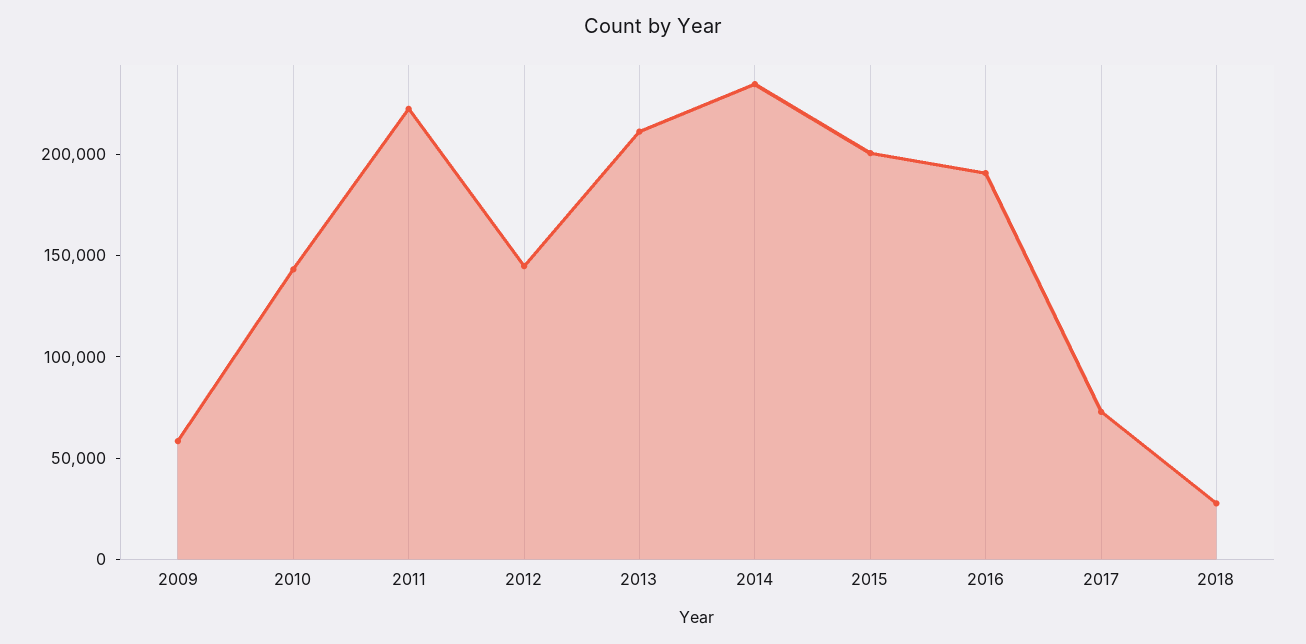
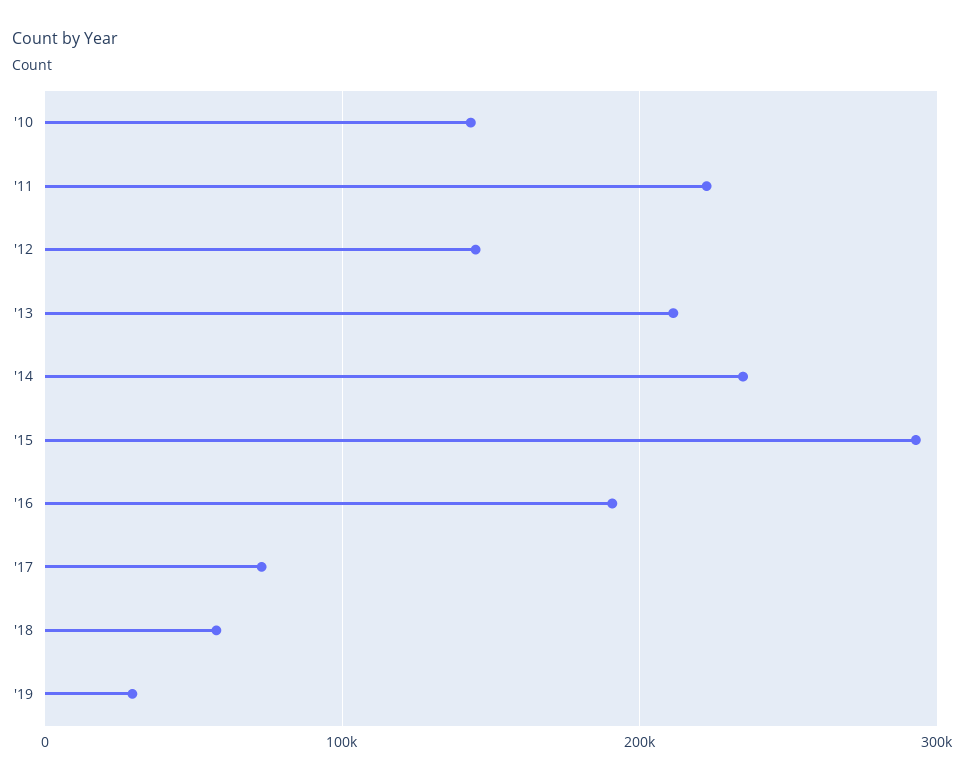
2009: 60000 -> none
2015: 200000 -> 290000
2018: 30000 -> 60000
'19: none -> 30000

